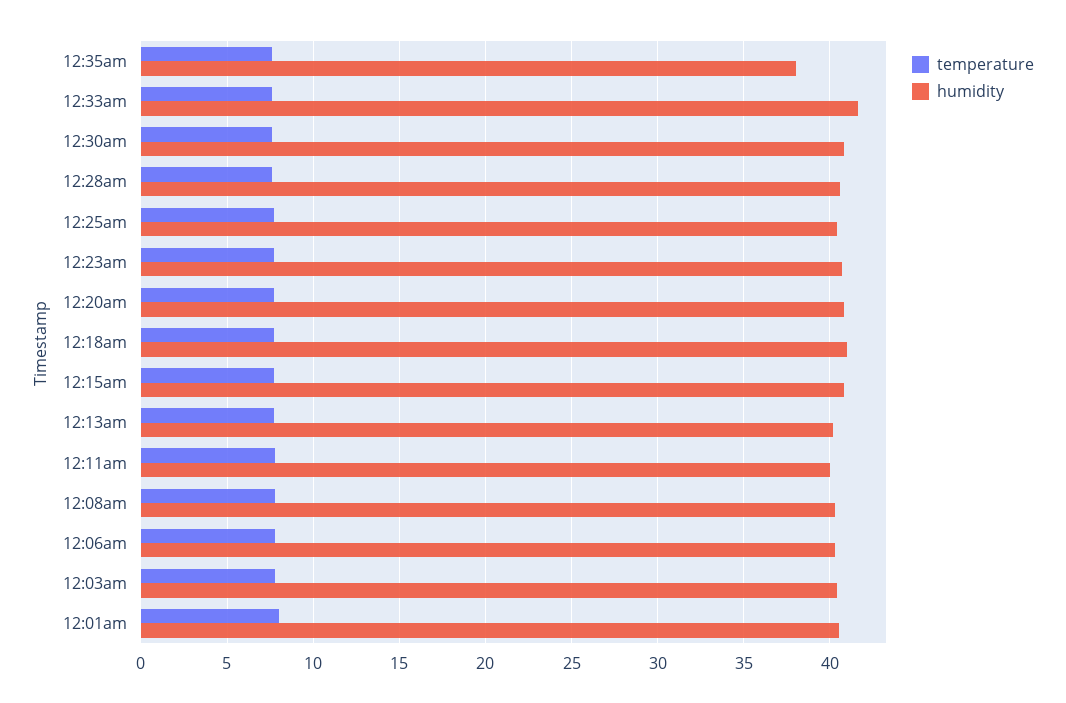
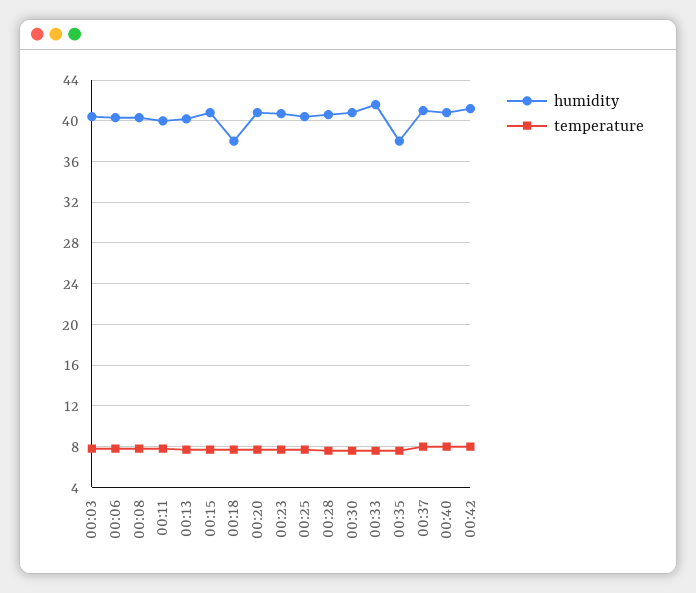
humidity, 12:18am: 41 -> 38
temperature, 12:01am: 8 -> none
humidity, 12:01am: 40.5 -> none
humidity, 00:37: none -> 41
temperature, 00:37: none -> 8
humidity, 00:40: none -> 41
temperature, 00:40: none -> 8
humidity, 00:42: none -> 41
temperature, 00:42: none -> 8

